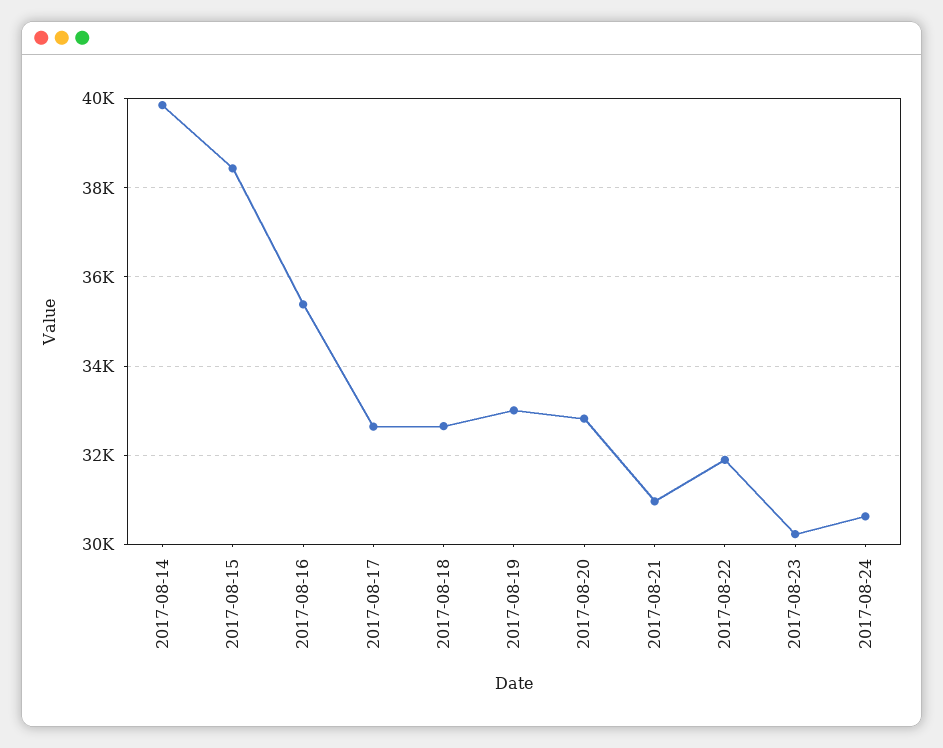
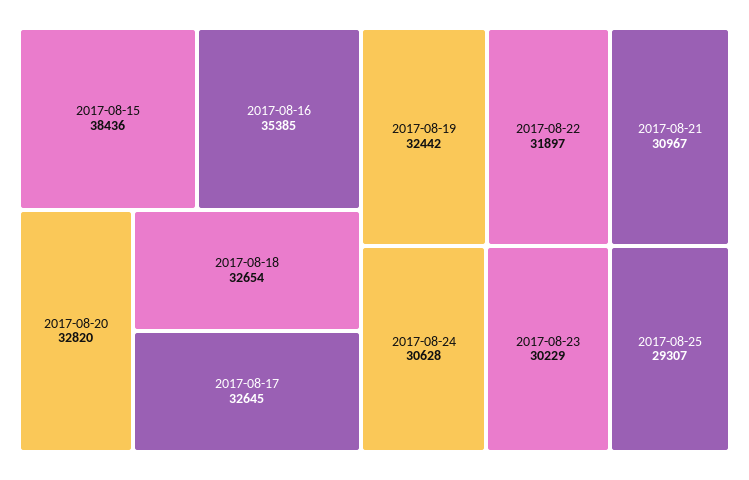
2017-08-14: 39800 -> none
2017-08-19: 33000 -> 32442
2017-08-25: none -> 29307

